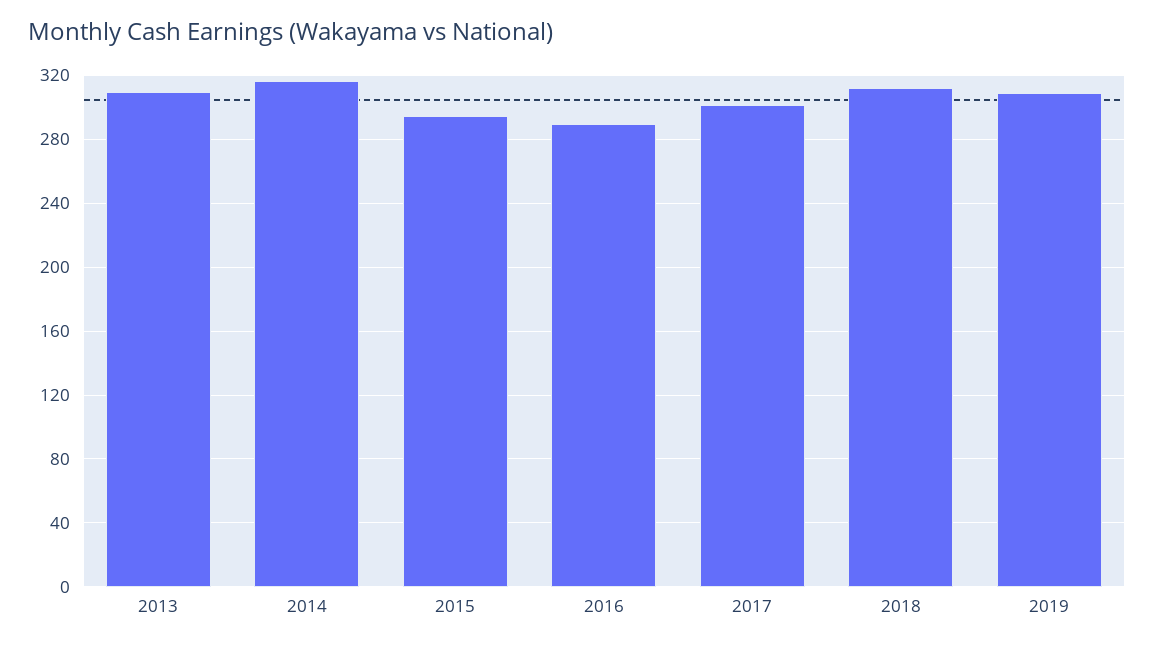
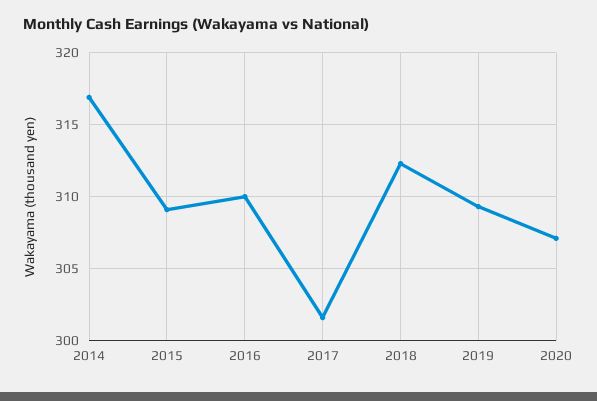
2013: 310 -> none
2015: 295 -> 309
2016: 290 -> 310
2020: none -> 307

